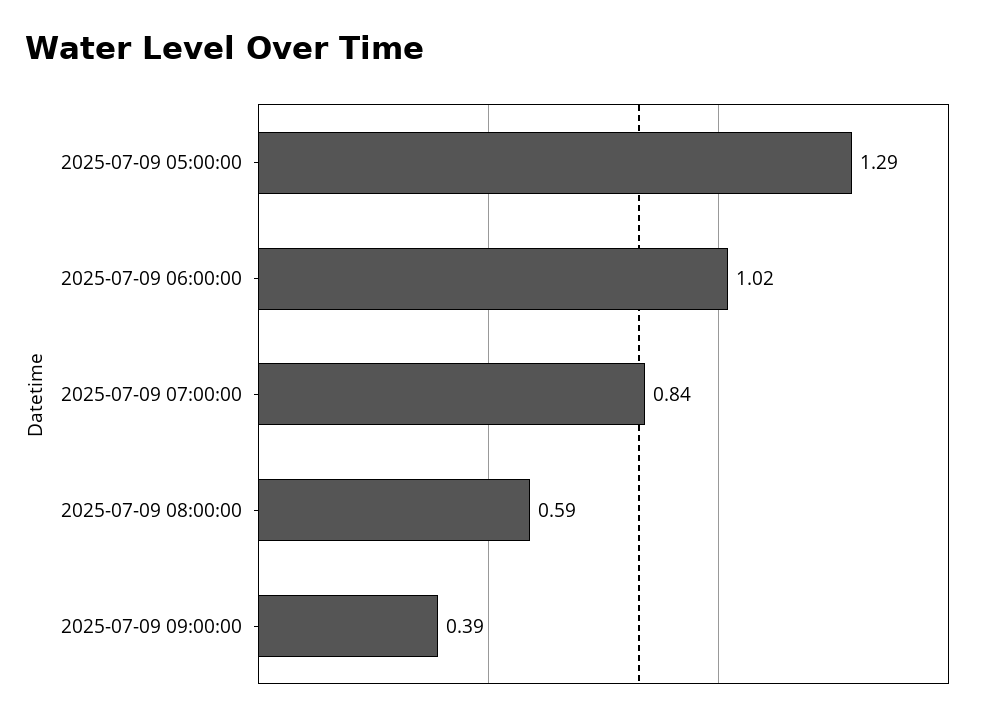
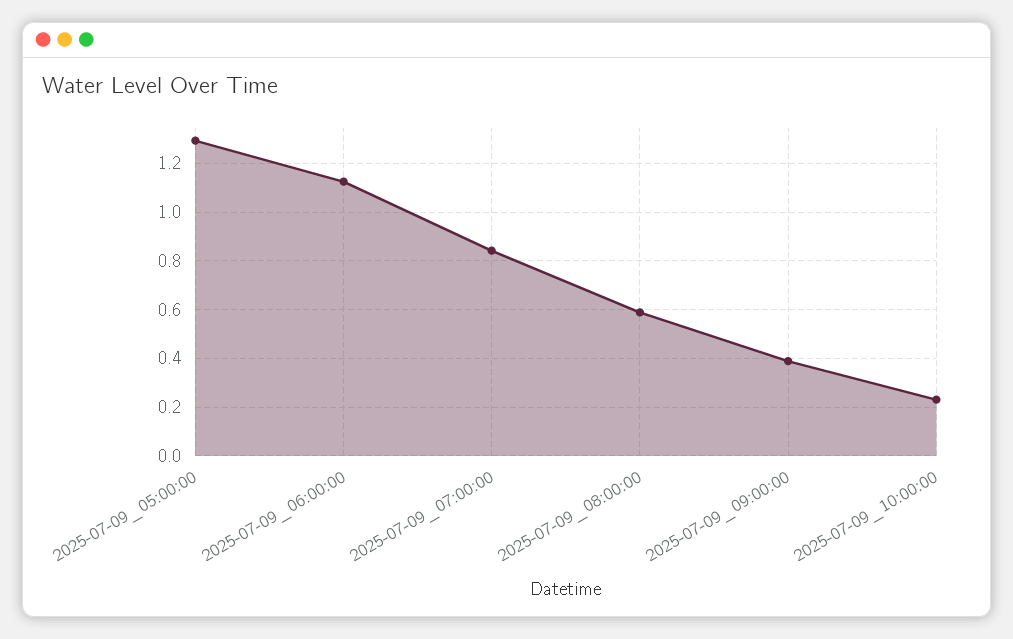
2025-07-09 06:00:00: 1.02 -> 1.125
2025-07-09_10:00:00: none -> 0.225

